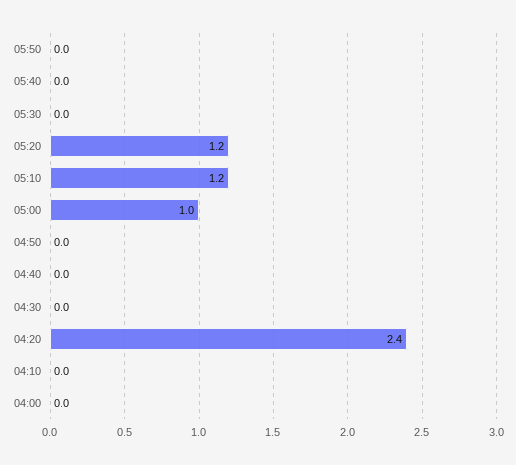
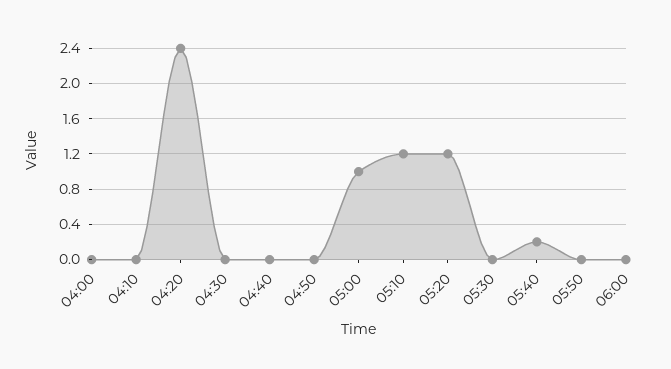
05:40: 0 -> 0.2
06:00: none -> 0

